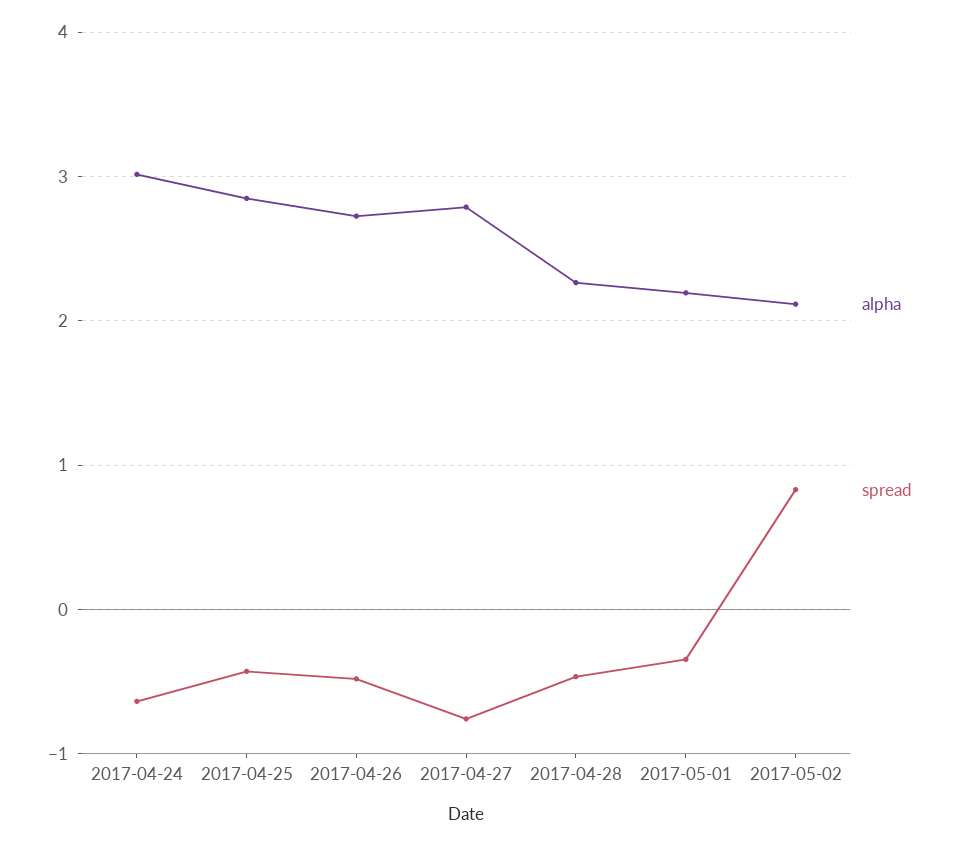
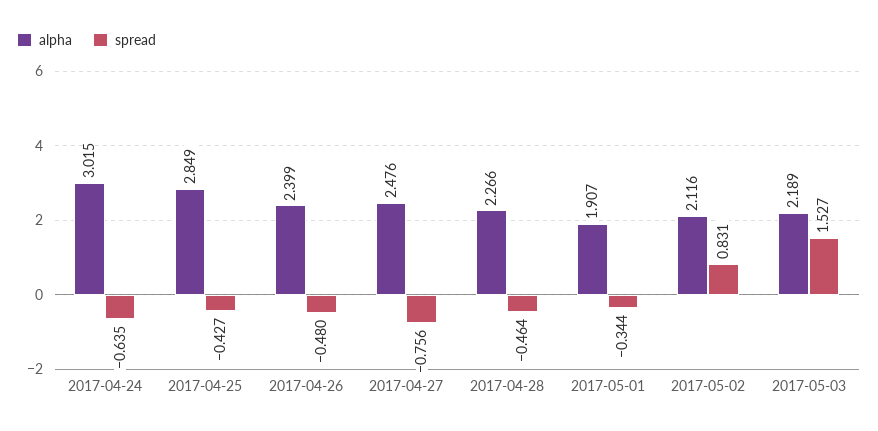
alpha, 2017-04-26: 2.7 -> 2.399
alpha, 2017-04-27: 2.8 -> 2.476
alpha, 2017-05-01: 2.2 -> 1.907
alpha, 2017-05-03: none -> 2.189
spread, 2017-05-03: none -> 1.527

